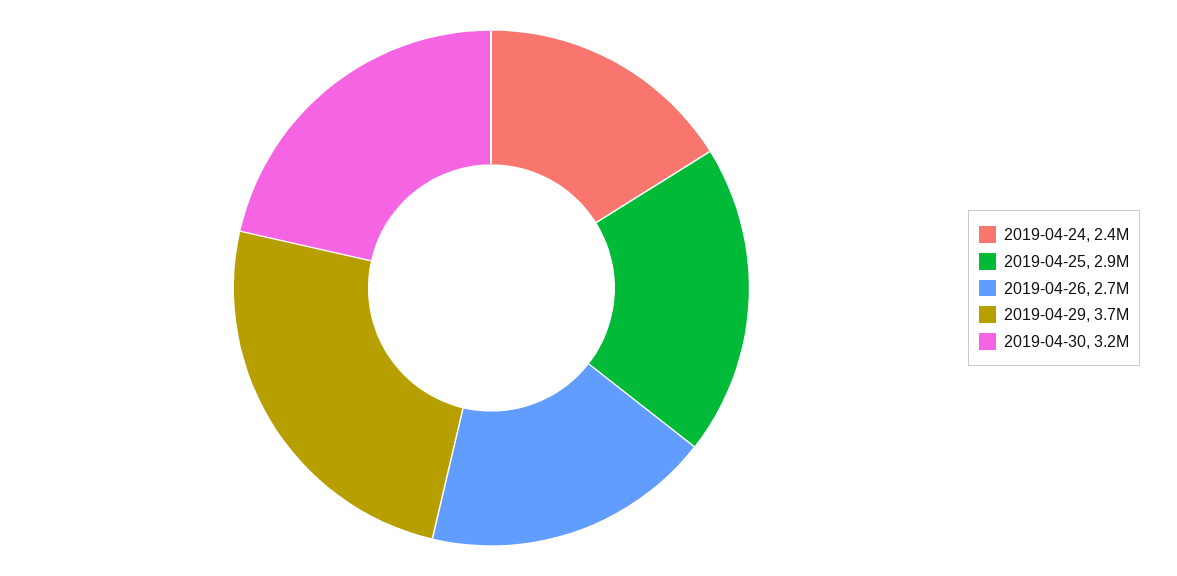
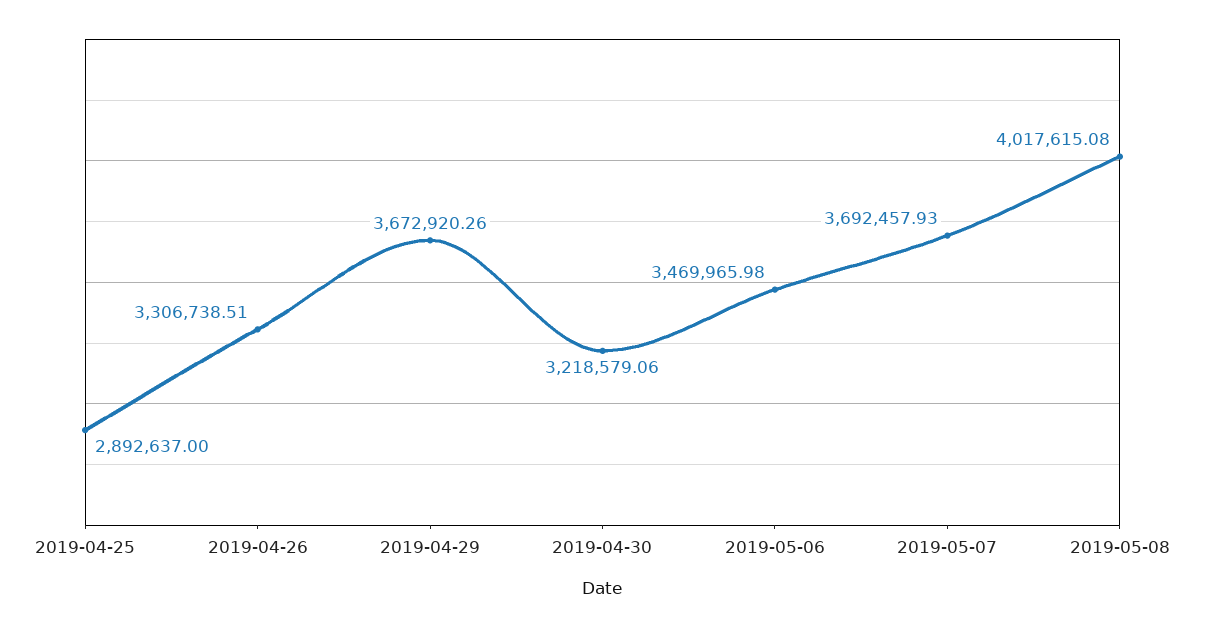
2019-04-24: 2400000 -> none
2019-04-26: 2700000 -> 3306738.51
2019-05-06: none -> 3469965.98
2019-05-07: none -> 3692457.93
2019-05-08: none -> 4017615.08

